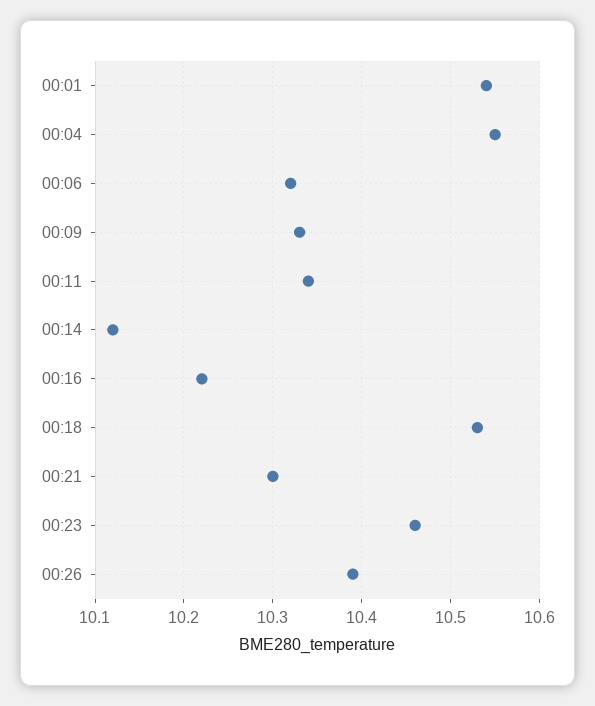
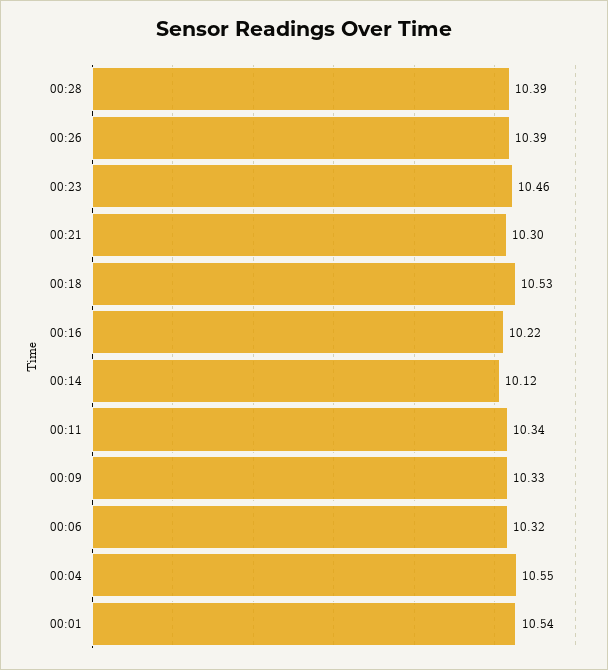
00:28: none -> 10.39

